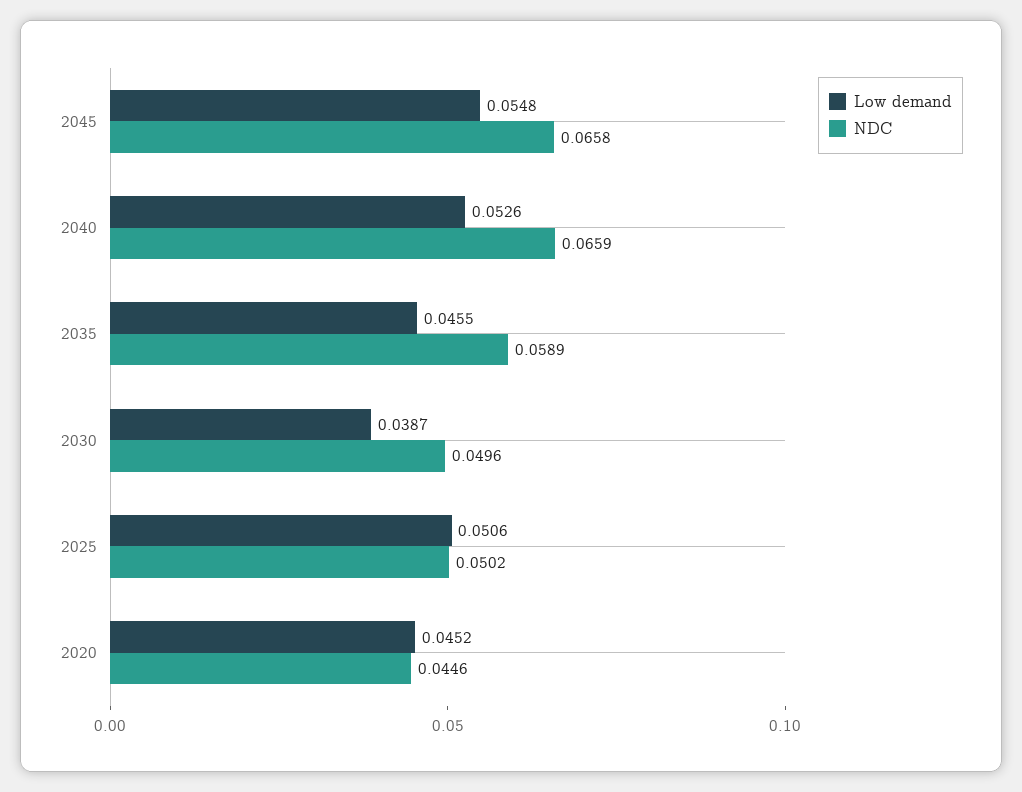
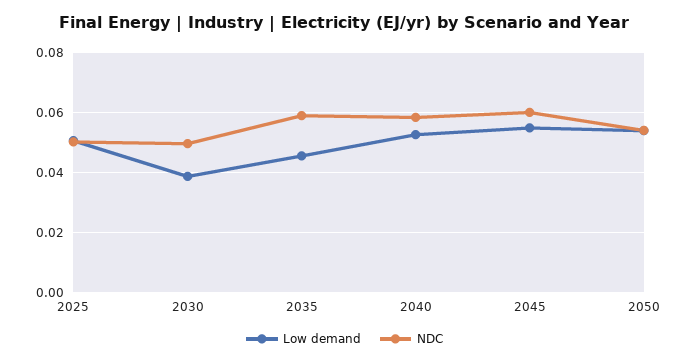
NDC, 2045: 0.0658 -> 0.06
NDC, 2040: 0.0659 -> 0.058
Low demand, 2020: 0.0452 -> none
NDC, 2020: 0.0446 -> none
Low demand, 2050: none -> 0.054
NDC, 2050: none -> 0.054

